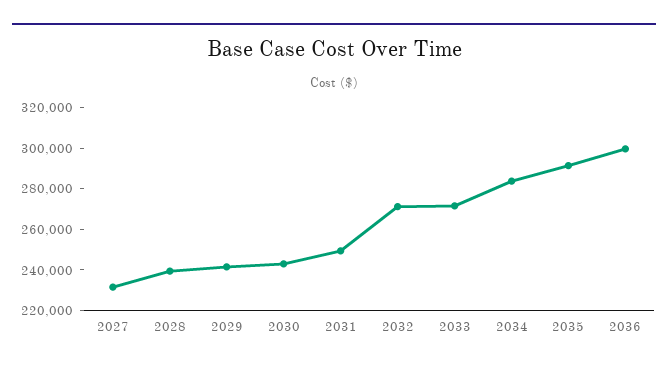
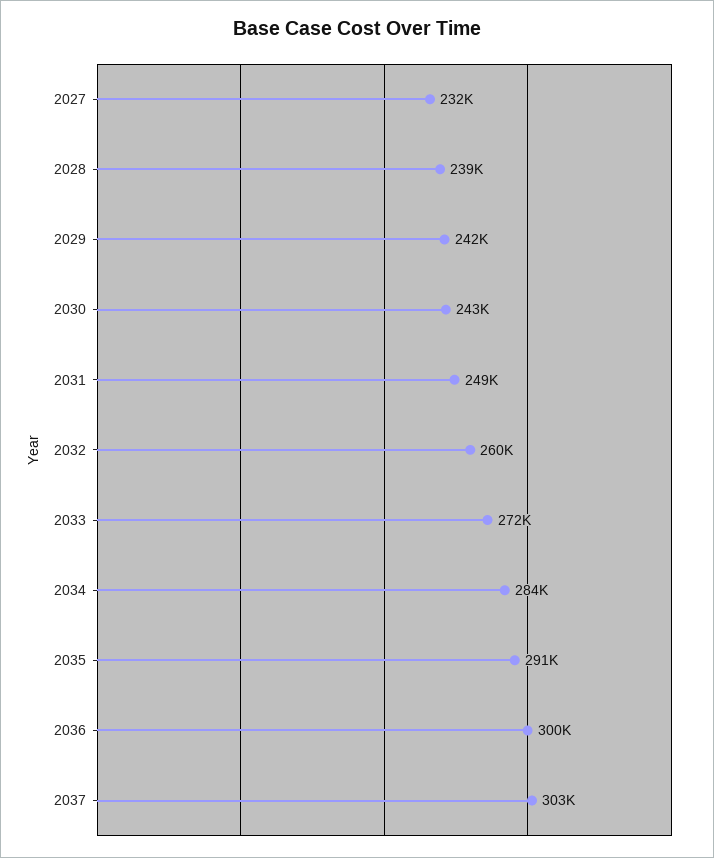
2032: 270000 -> 260000
2037: none -> 303000

